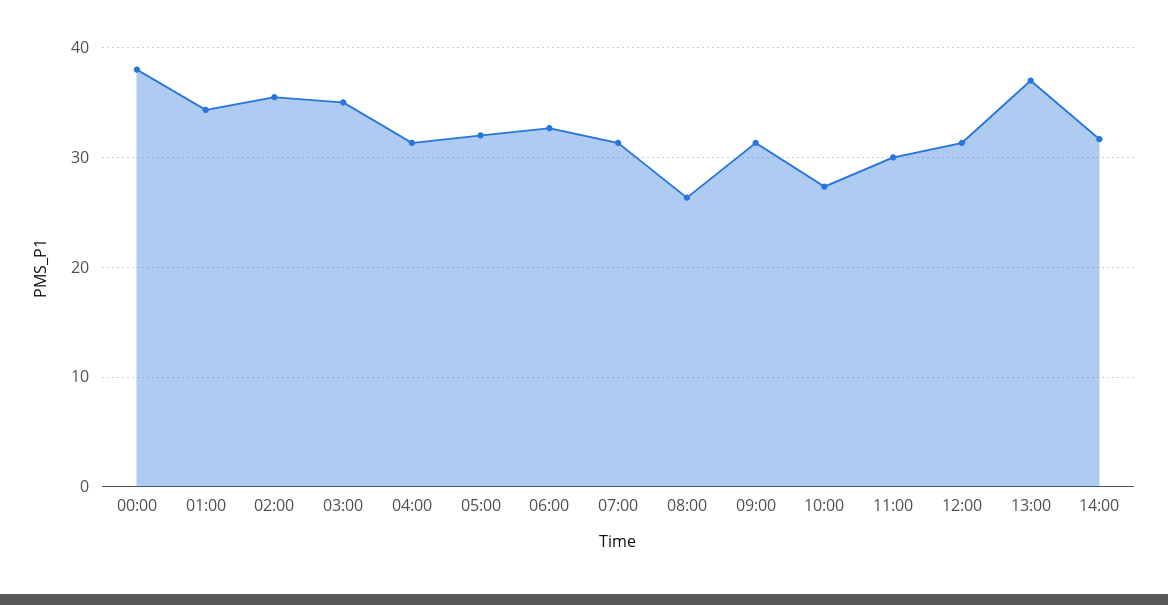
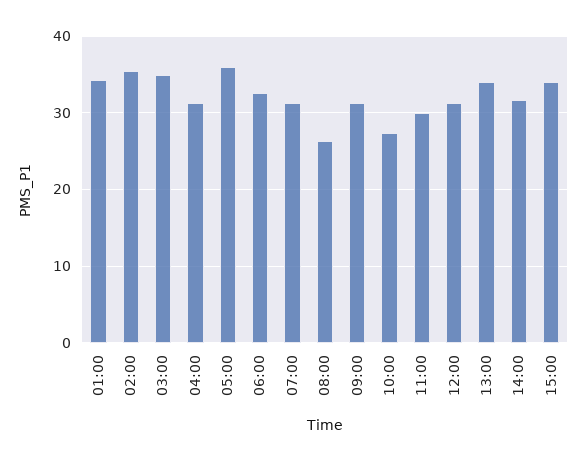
00:00: 38 -> none
05:00: 32 -> 36
13:00: 37 -> 34
15:00: none -> 34

